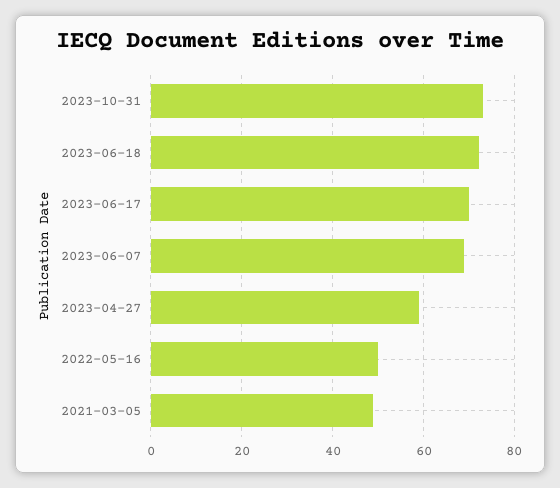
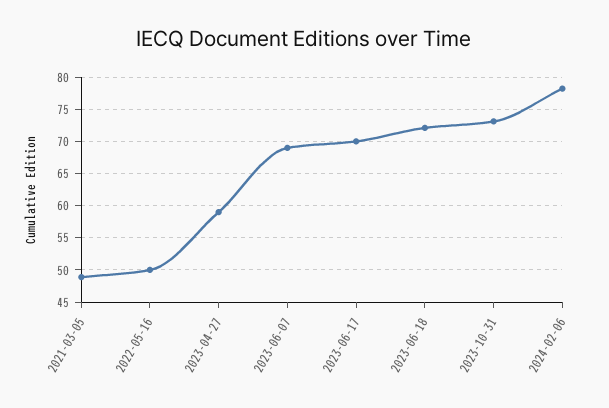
2024-02-06: none -> 78

